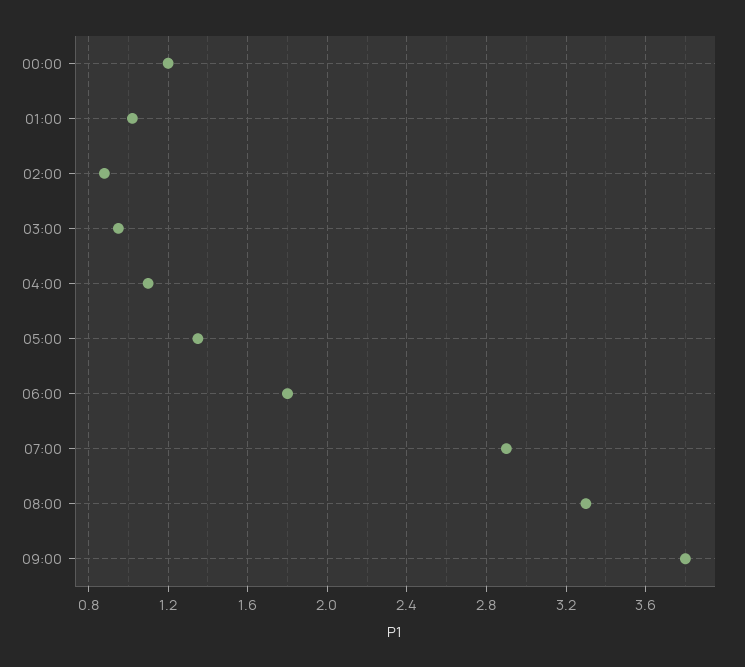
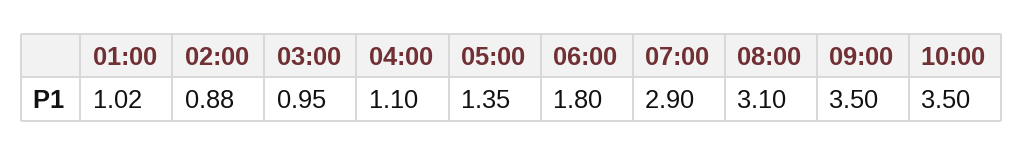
00:00: 1.2 -> none
08:00: 3.3 -> 3.1
09:00: 3.8 -> 3.5
10:00: none -> 3.5

